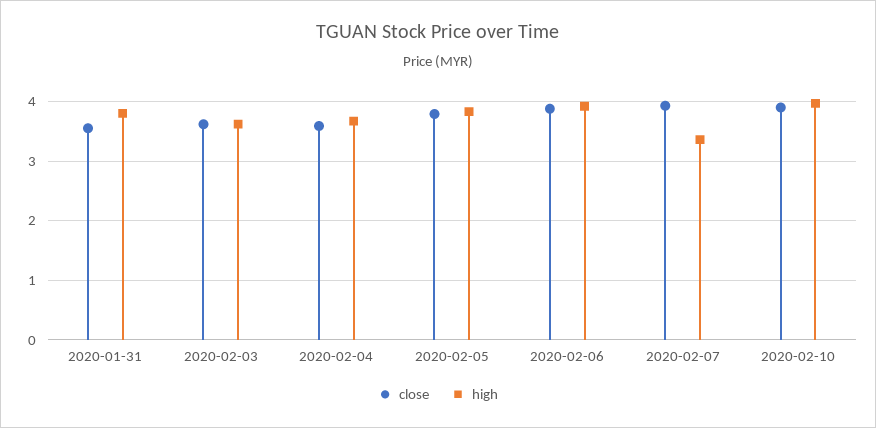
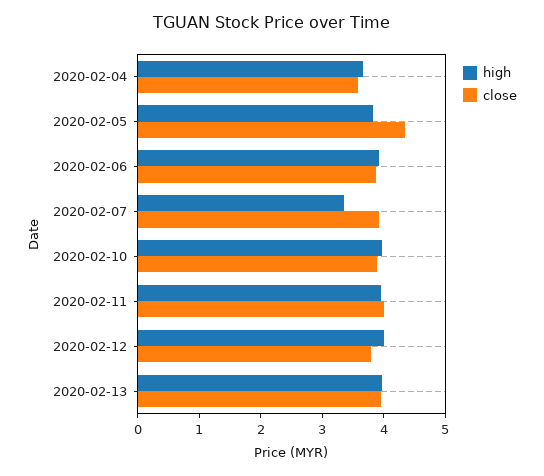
close, 2020-01-31: 3.6 -> none
high, 2020-01-31: 3.8 -> none
close, 2020-02-03: 3.6 -> none
high, 2020-02-03: 3.6 -> none
close, 2020-02-05: 3.8 -> 4.4
high, 2020-02-11: none -> 4
close, 2020-02-11: none -> 4
high, 2020-02-12: none -> 4
close, 2020-02-12: none -> 3.8
high, 2020-02-13: none -> 4
close, 2020-02-13: none -> 4

